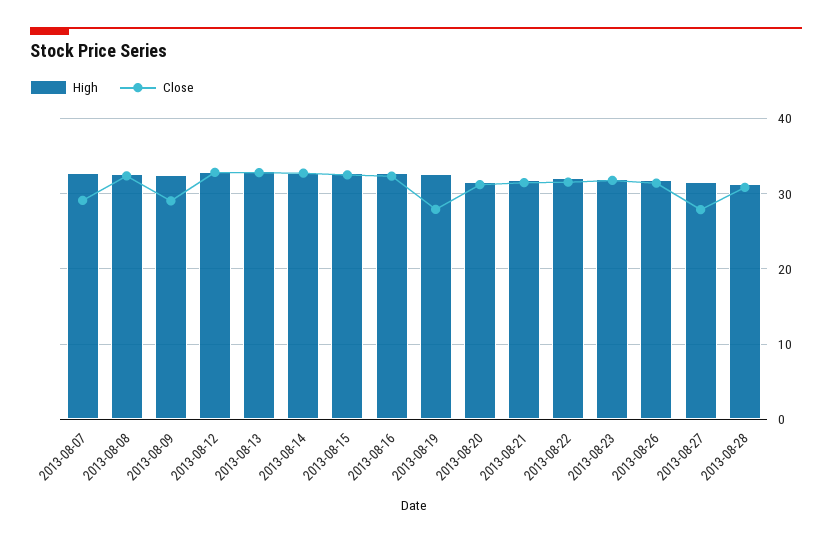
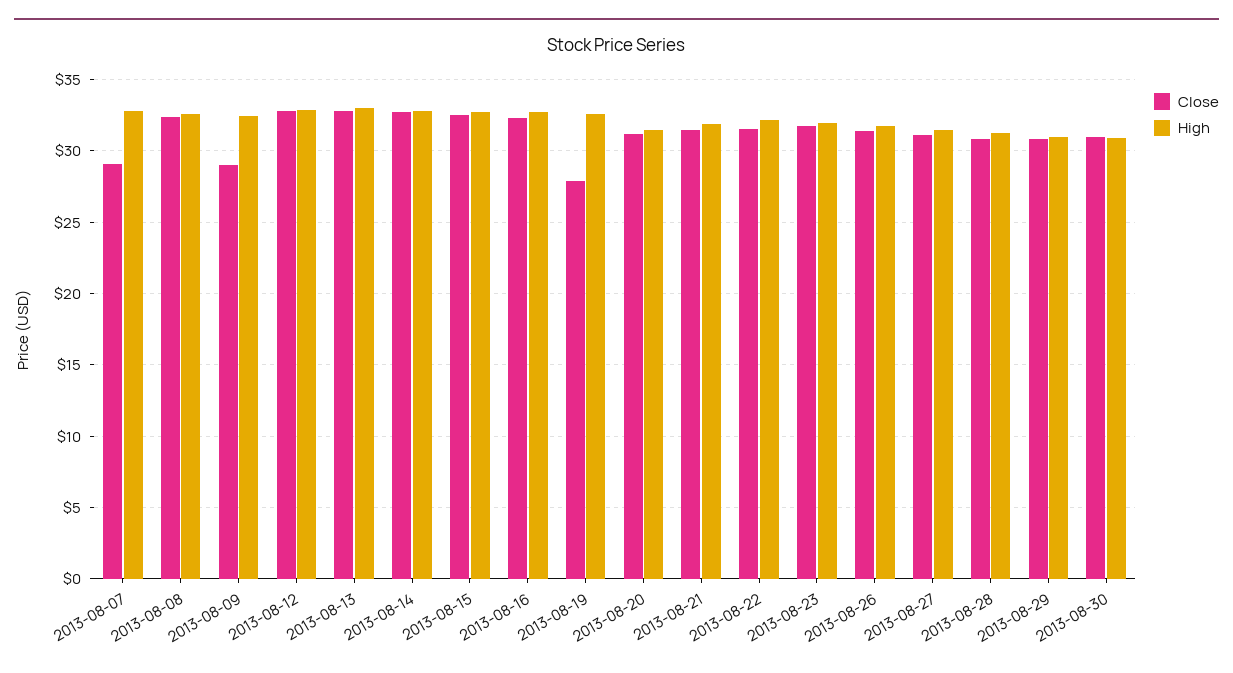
Close, 2013-08-27: 28 -> 31
Close, 2013-08-29: none -> 31
High, 2013-08-29: none -> 31
Close, 2013-08-30: none -> 31
High, 2013-08-30: none -> 31

